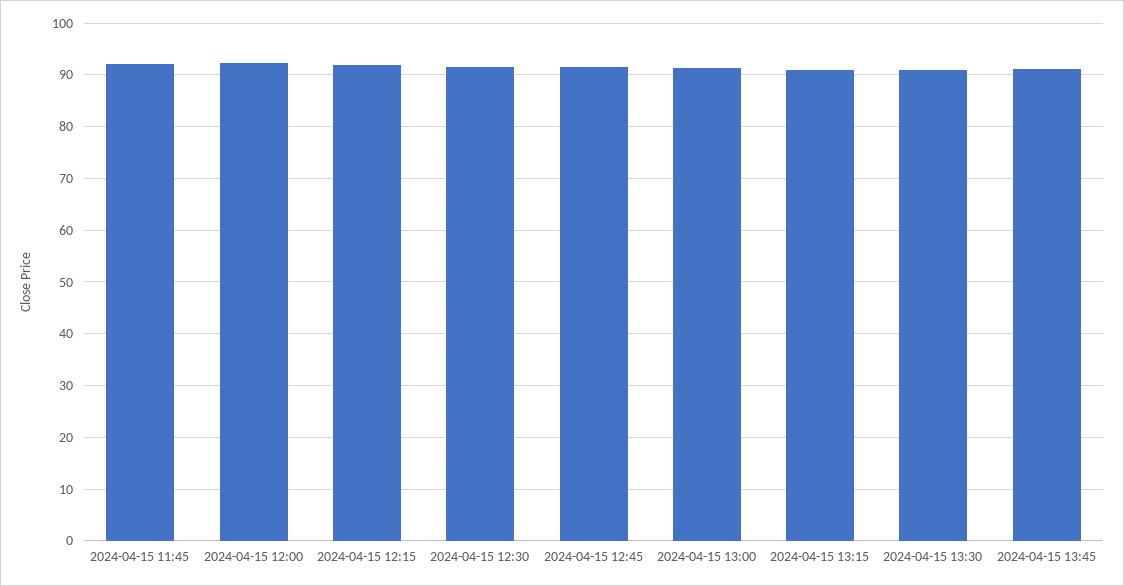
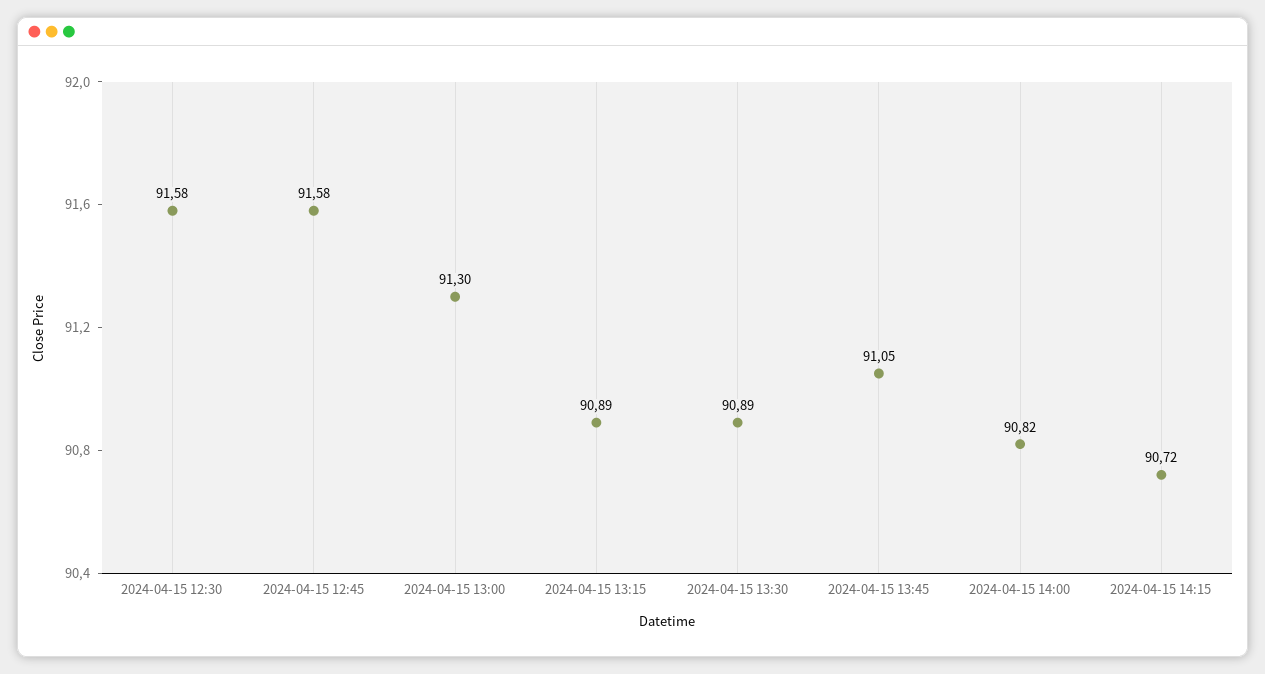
2024-04-15 11:45: 92 -> none
2024-04-15 12:00: 92 -> none
2024-04-15 12:15: 92 -> none
2024-04-15 14:00: none -> 90.82
2024-04-15 14:15: none -> 90.72

